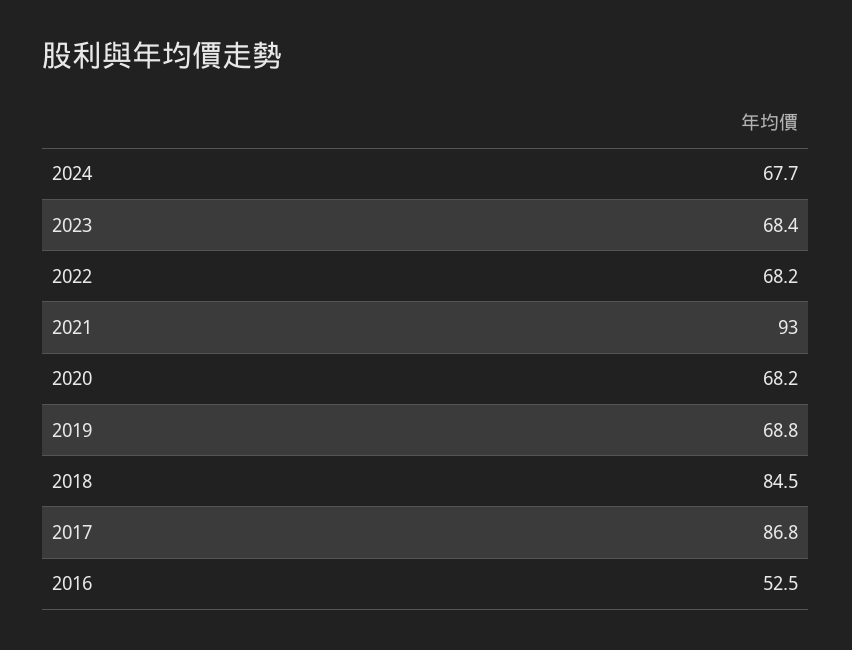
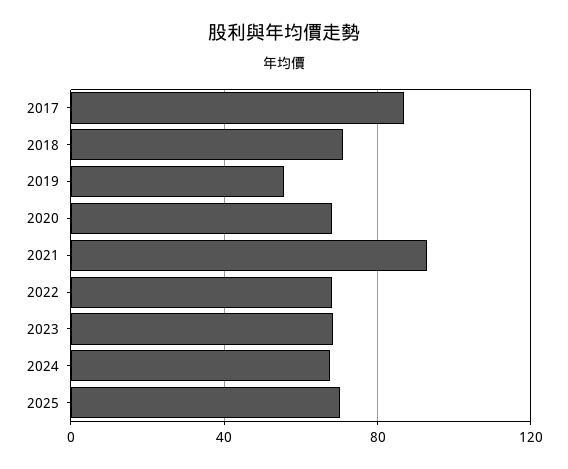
2019: 68.8 -> 55
2018: 84.5 -> 70
2016: 52.5 -> none
2025: none -> 70

